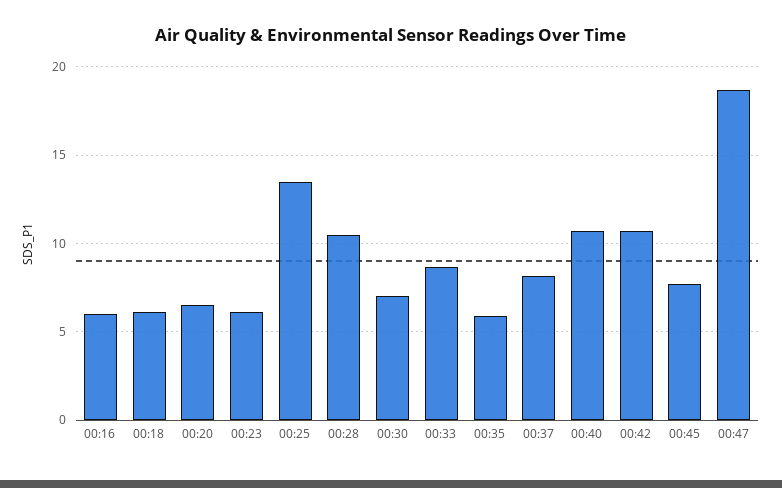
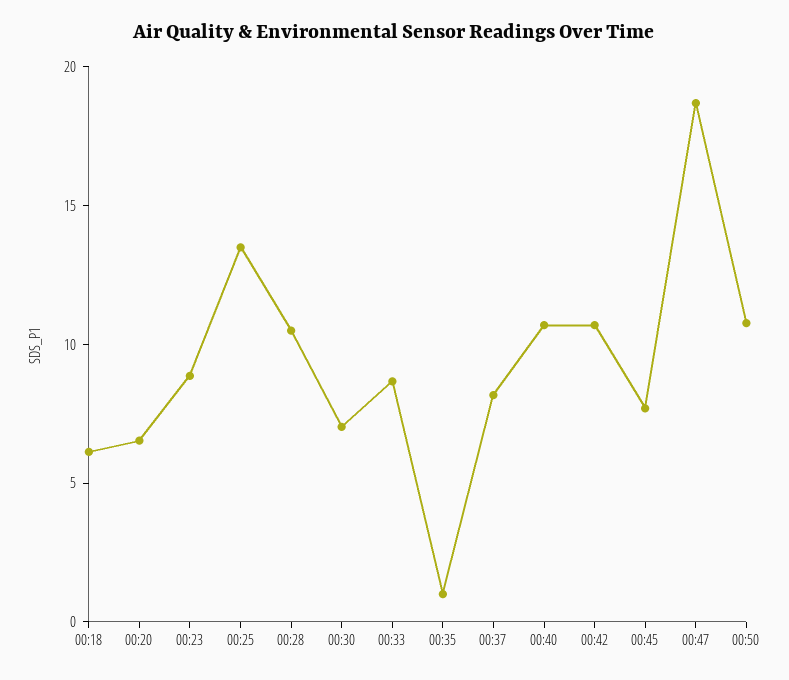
00:16: 6 -> none
00:23: 6 -> 9
00:35: 6 -> 1
00:50: none -> 11

